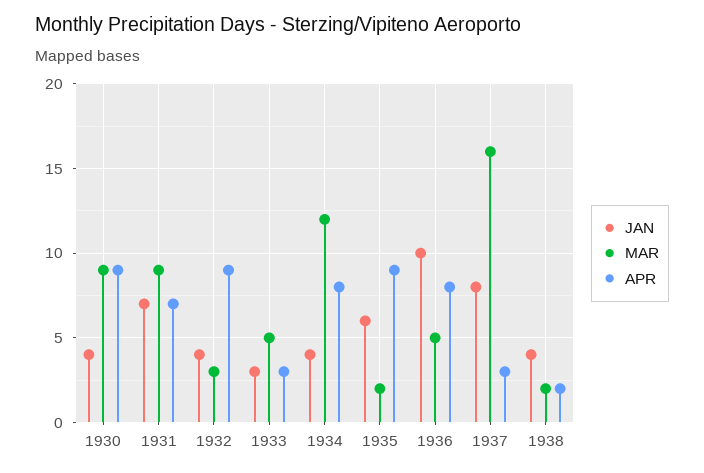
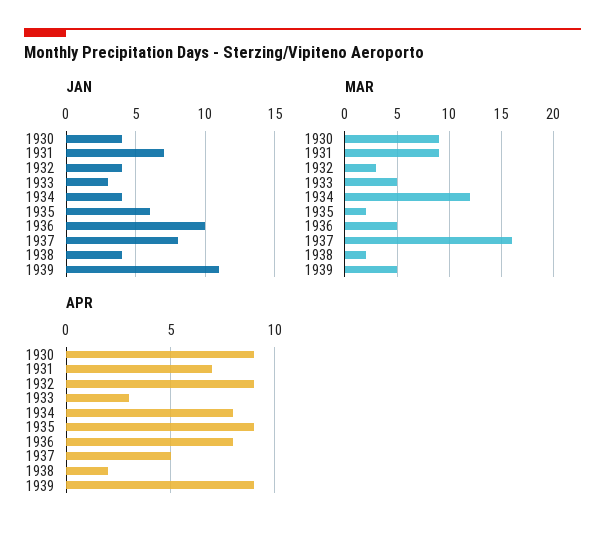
APR, 1937: 3 -> 5
JAN, 1939: none -> 11
MAR, 1939: none -> 5
APR, 1939: none -> 9

